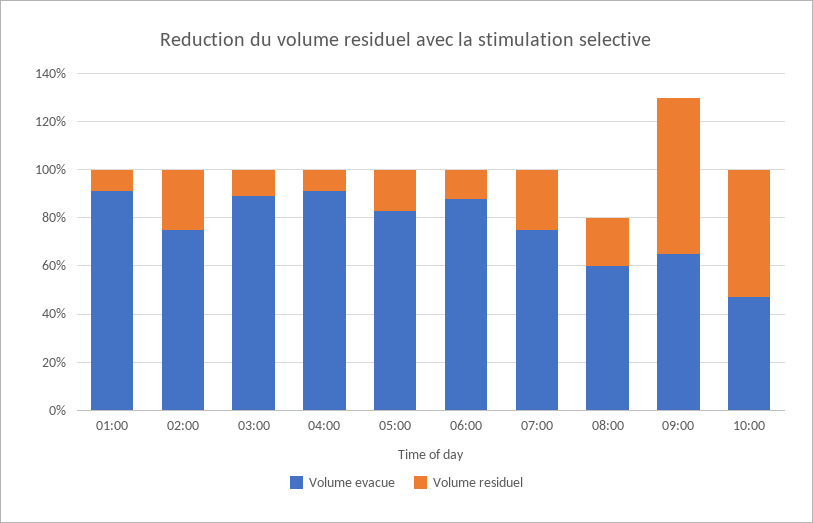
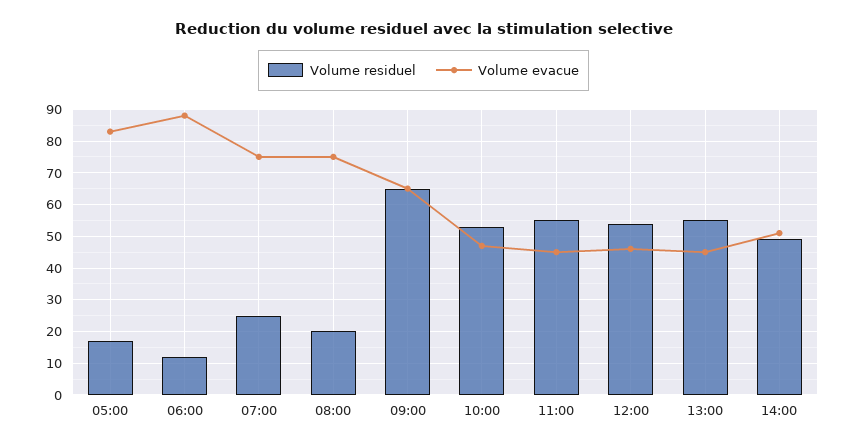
Volume evacue, 01:00: 90 -> none
Volume residuel, 01:00: 10 -> none
Volume evacue, 02:00: 75 -> none
Volume residuel, 02:00: 25 -> none
Volume evacue, 03:00: 90 -> none
Volume residuel, 03:00: 10 -> none
Volume evacue, 04:00: 90 -> none
Volume residuel, 04:00: 10 -> none
Volume evacue, 08:00: 60 -> 75
Volume residuel, 11:00: none -> 55
Volume evacue, 11:00: none -> 45
Volume residuel, 12:00: none -> 55
Volume evacue, 12:00: none -> 45
Volume residuel, 13:00: none -> 55
Volume evacue, 13:00: none -> 45
Volume residuel, 14:00: none -> 50
Volume evacue, 14:00: none -> 50

